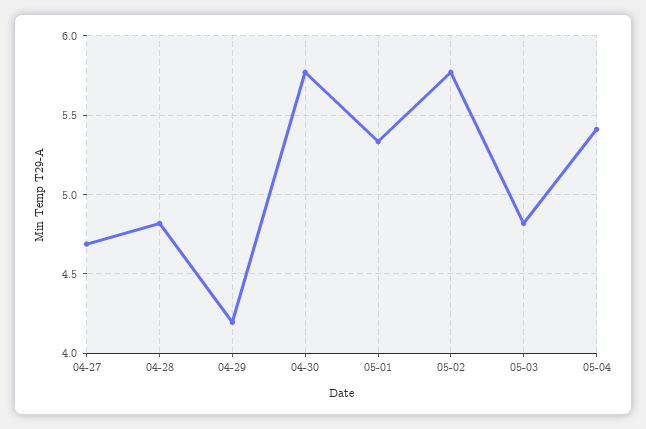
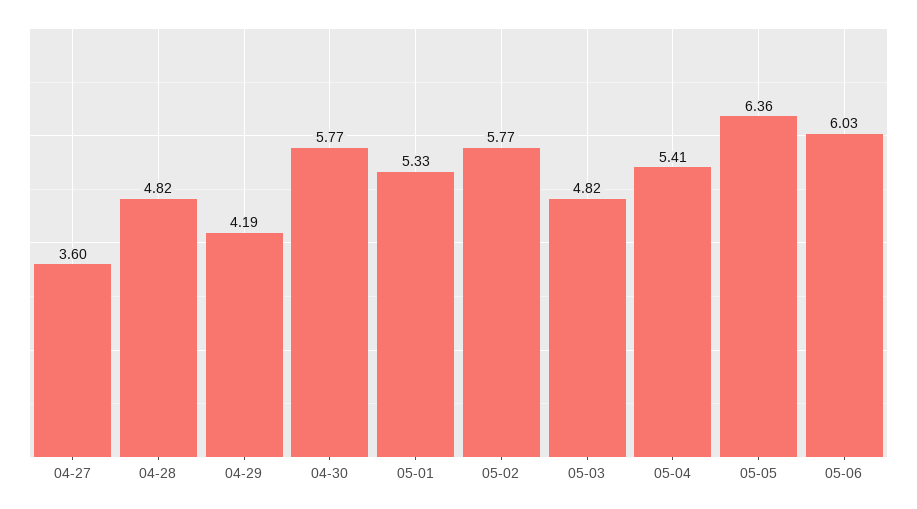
04-27: 4.7 -> 3.6
05-05: none -> 6.36
05-06: none -> 6.03

